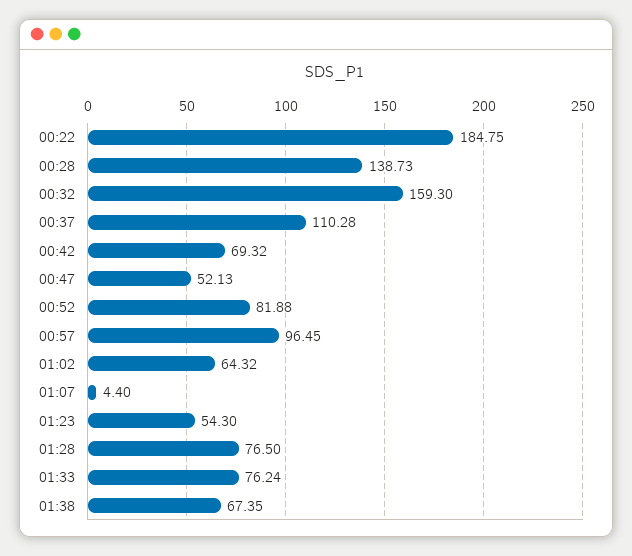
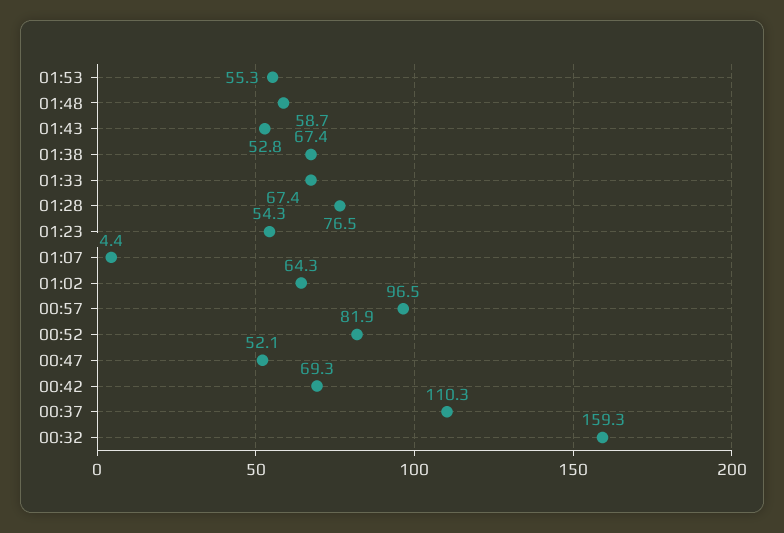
00:22: 184.75 -> none
00:28: 138.73 -> none
01:33: 76.24 -> 67.4
01:53: none -> 55.3
01:48: none -> 58.7
01:43: none -> 52.8

